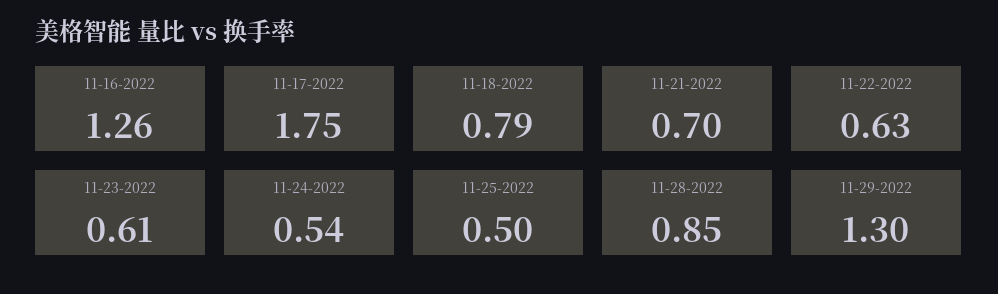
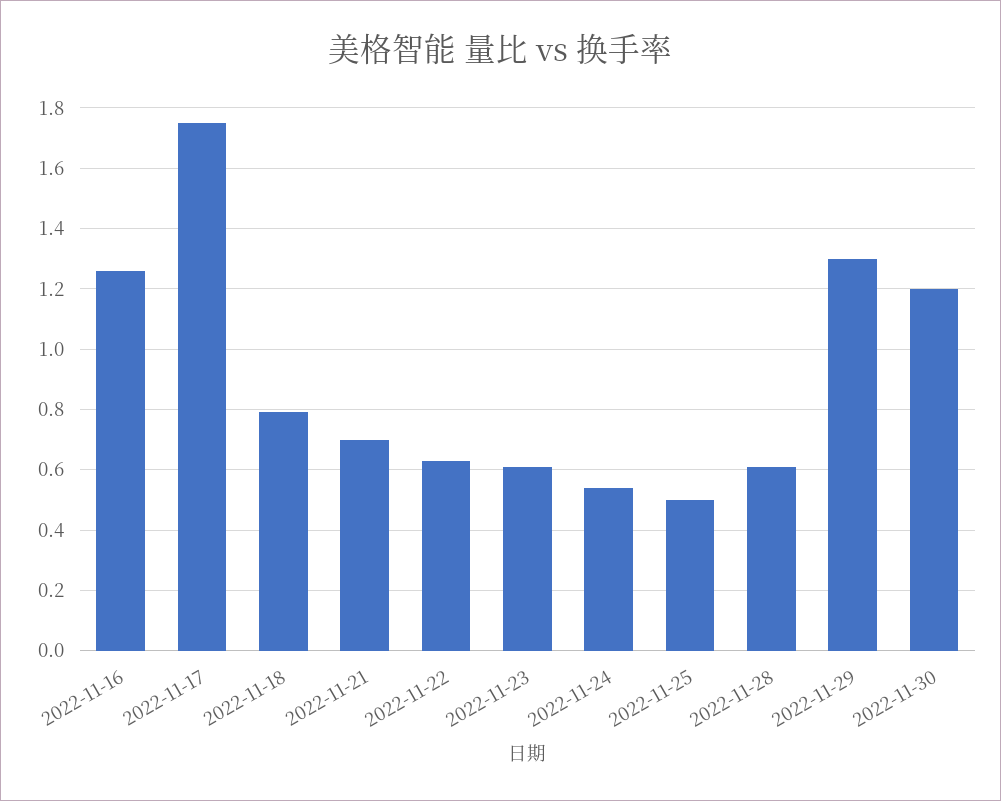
11-28-2022: 0.85 -> 0.6
2022-11-30: none -> 1.2

